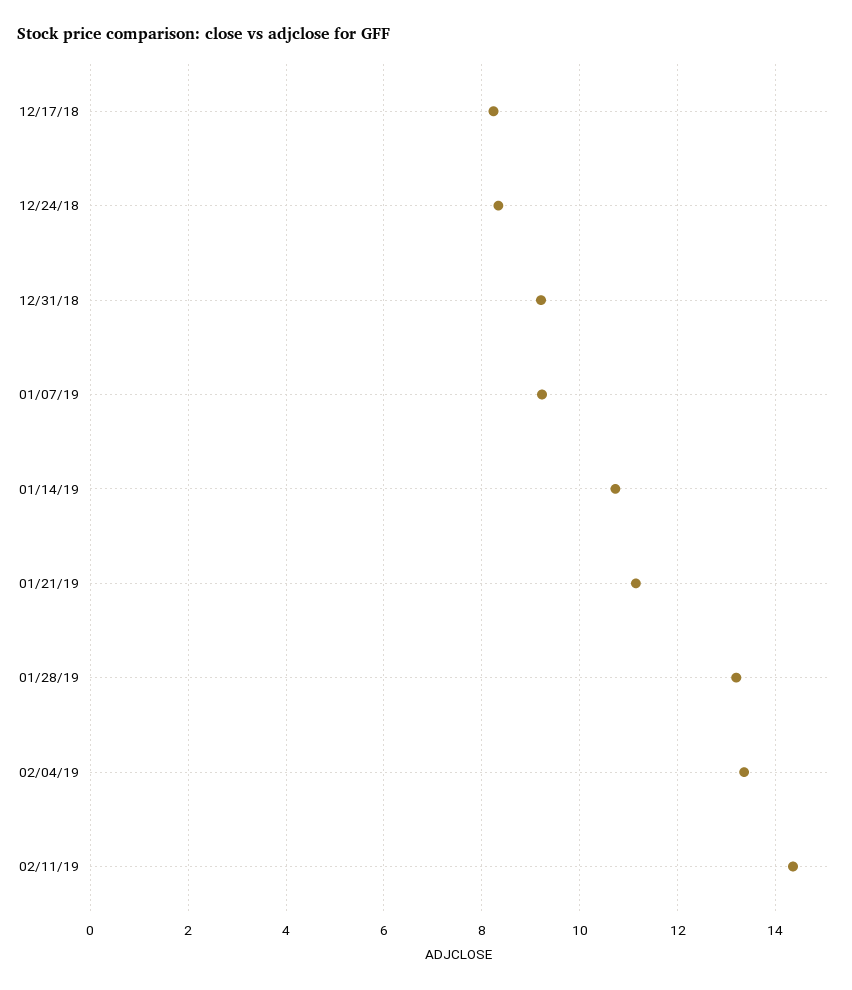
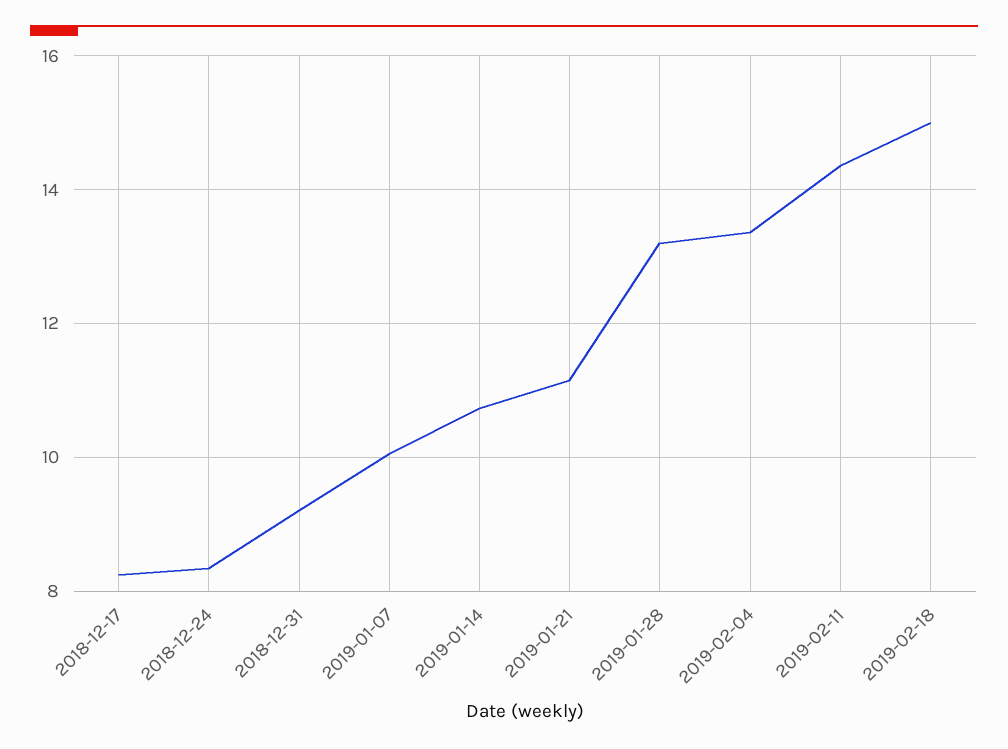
01/07/19: 9.2 -> 10
2019-02-18: none -> 15

